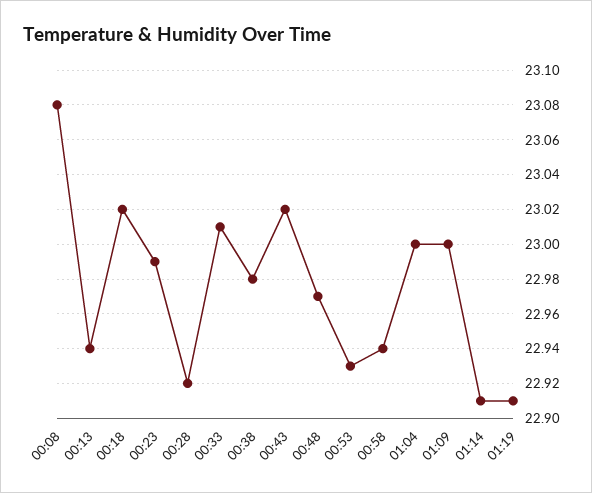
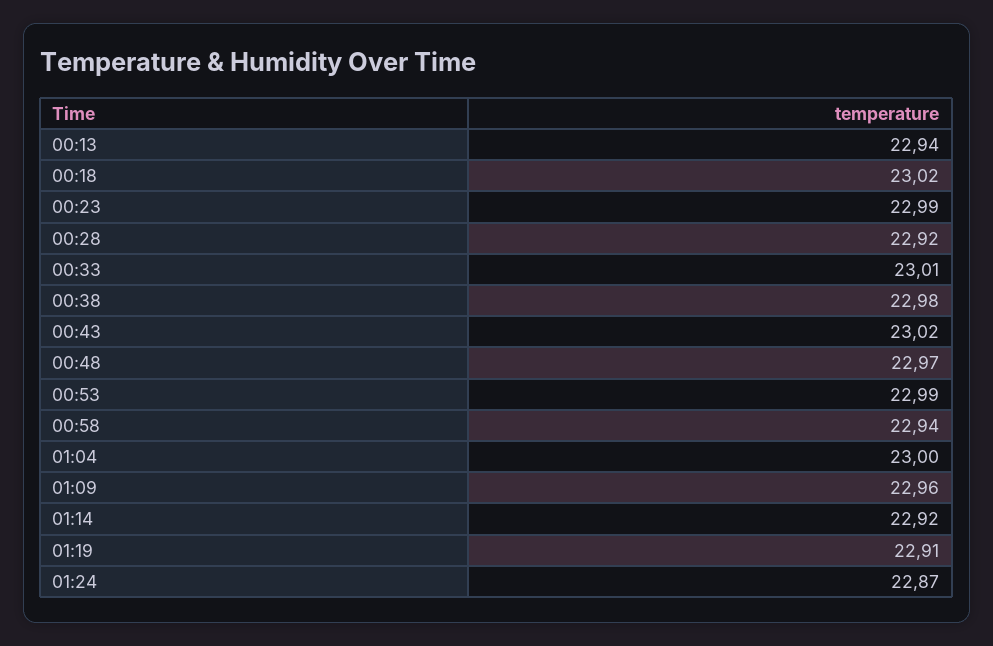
00:08: 23.08 -> none
00:53: 22.93 -> 22.99
01:09: 23 -> 22.96
01:14: 22.91 -> 22.92
01:24: none -> 22.87

